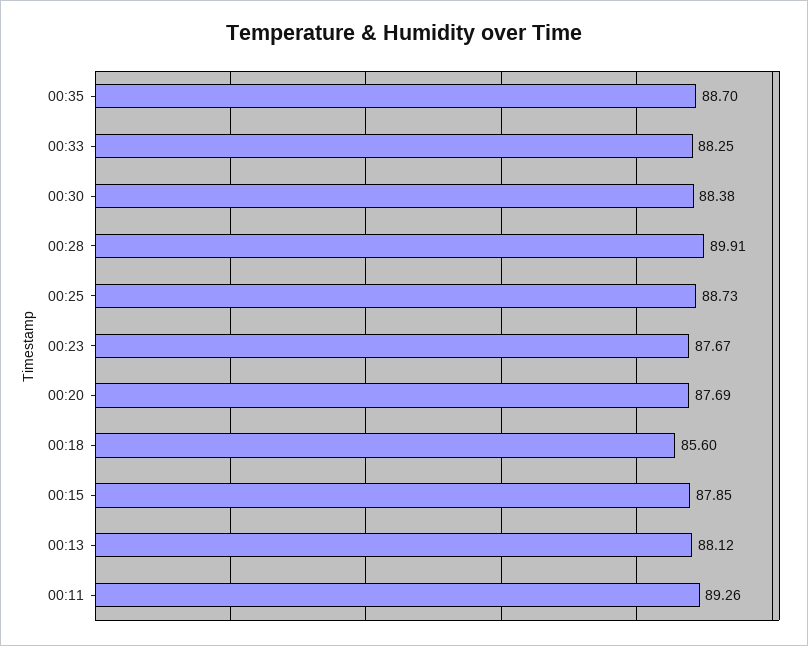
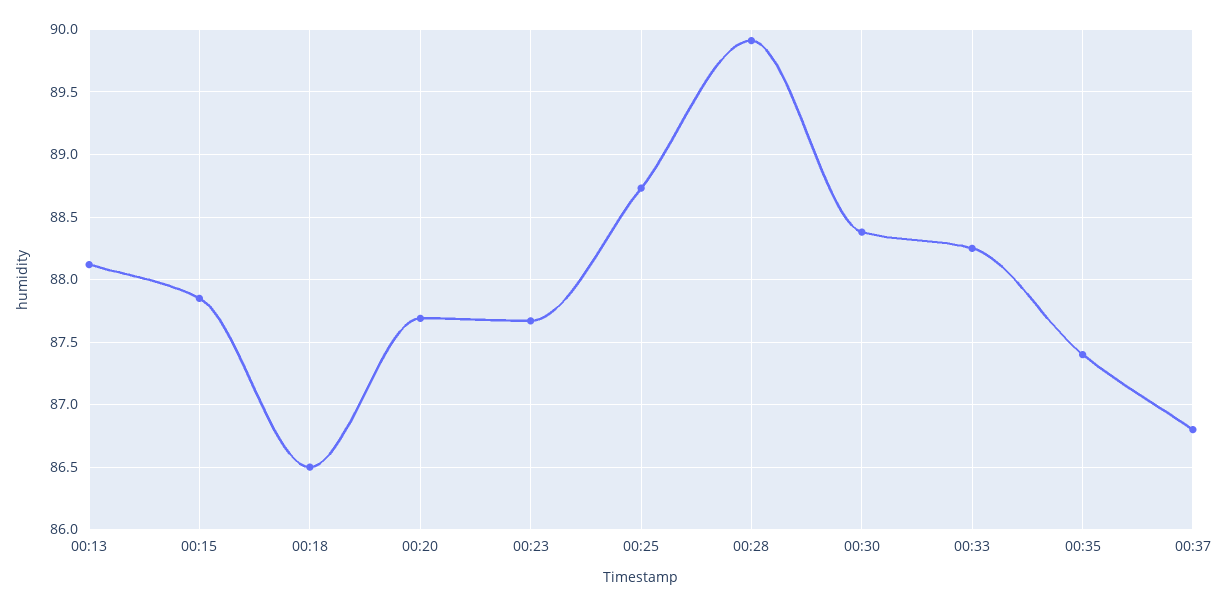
00:35: 88.7 -> 87.4
00:18: 85.6 -> 86.5
00:11: 89.26 -> none
00:37: none -> 86.8

